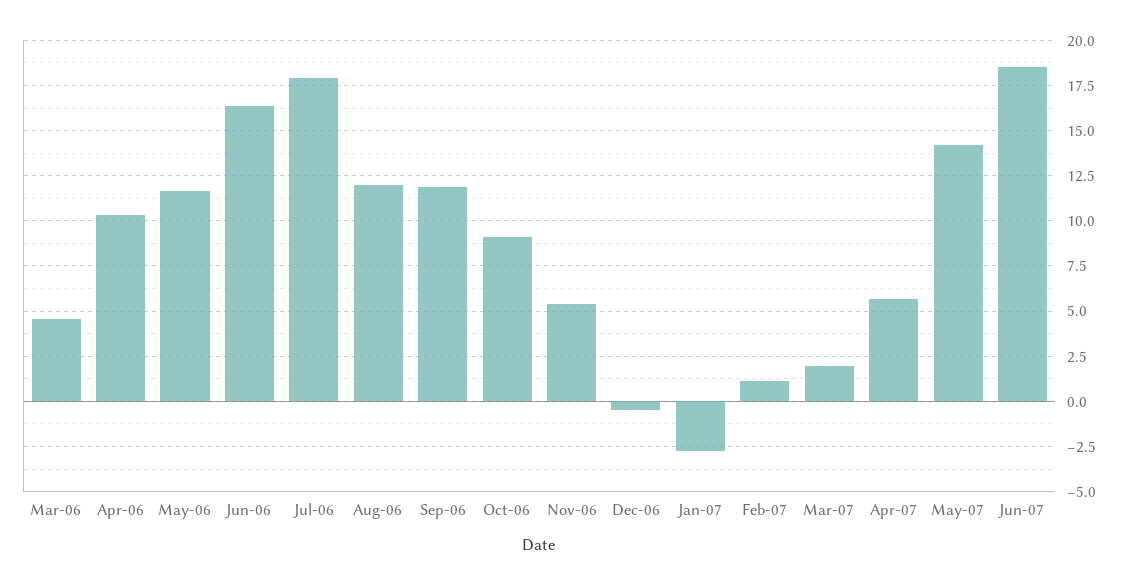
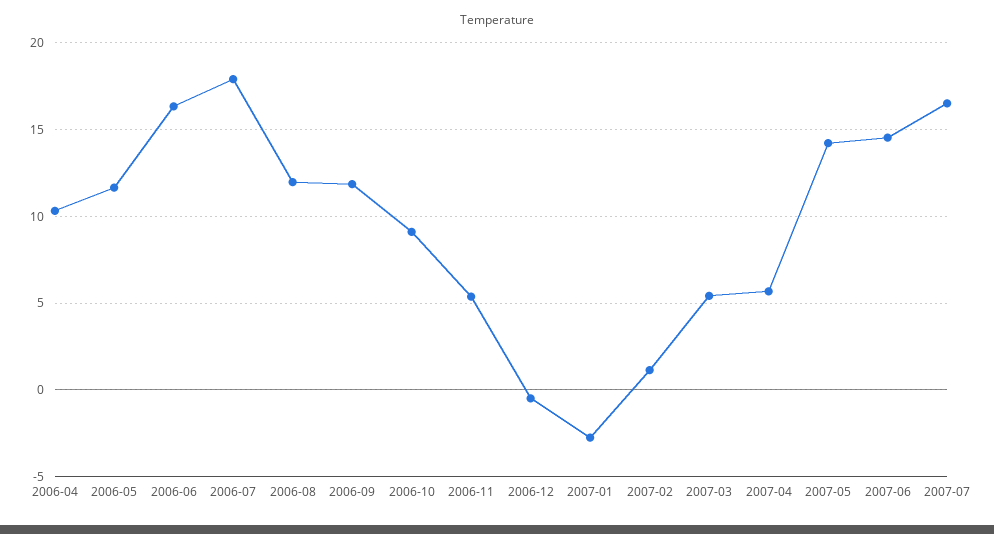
Mar-06: 4.5 -> none
Mar-07: 2 -> 5.5
Jun-07: 18.5 -> 14.5
2007-07: none -> 16.5

